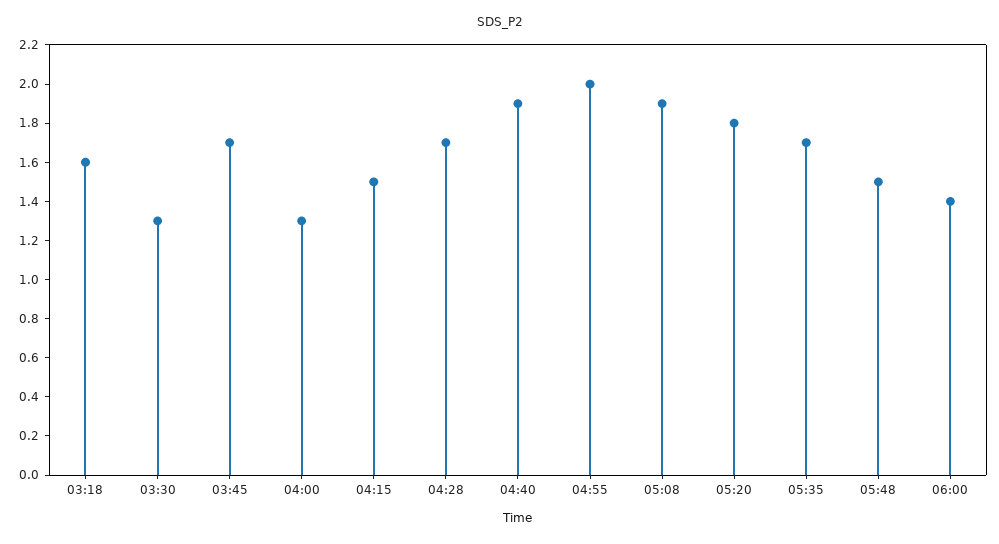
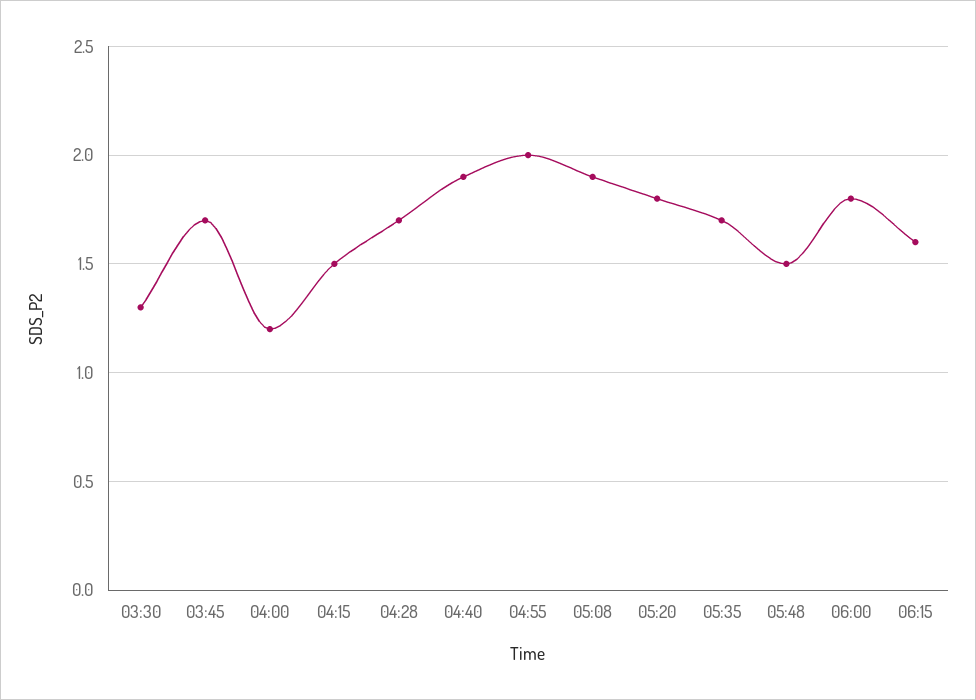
03:18: 1.6 -> none
04:00: 1.3 -> 1.2
06:00: 1.4 -> 1.8
06:15: none -> 1.6

